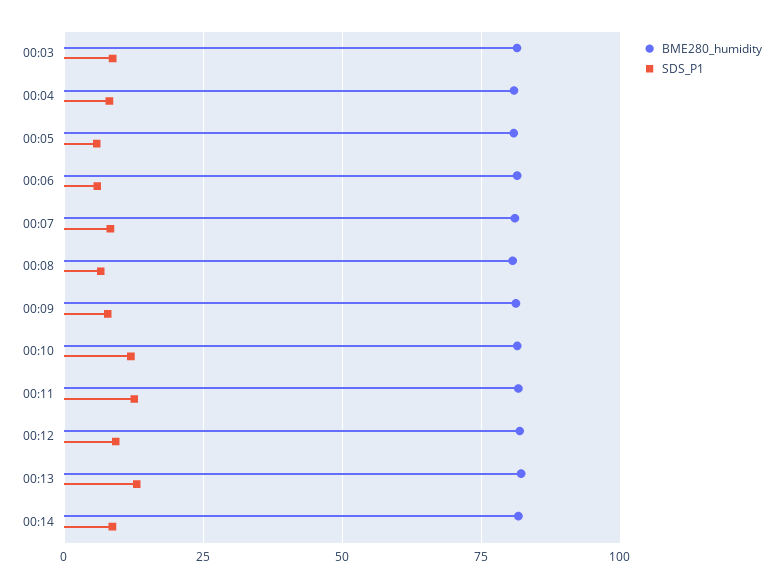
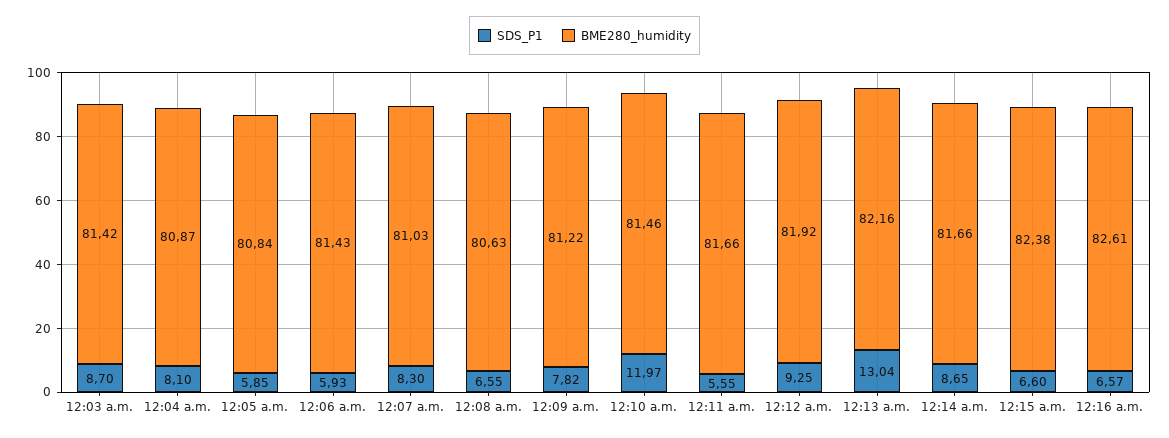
SDS_P1, 00:11: 12.5 -> 5.55
SDS_P1, 12:15 a.m.: none -> 6.6
BME280_humidity, 12:15 a.m.: none -> 82.38
SDS_P1, 12:16 a.m.: none -> 6.57
BME280_humidity, 12:16 a.m.: none -> 82.61

